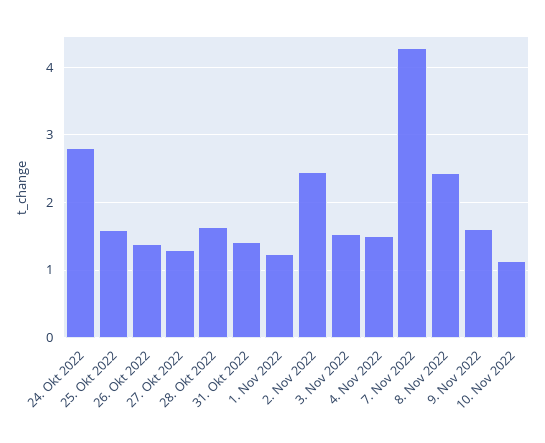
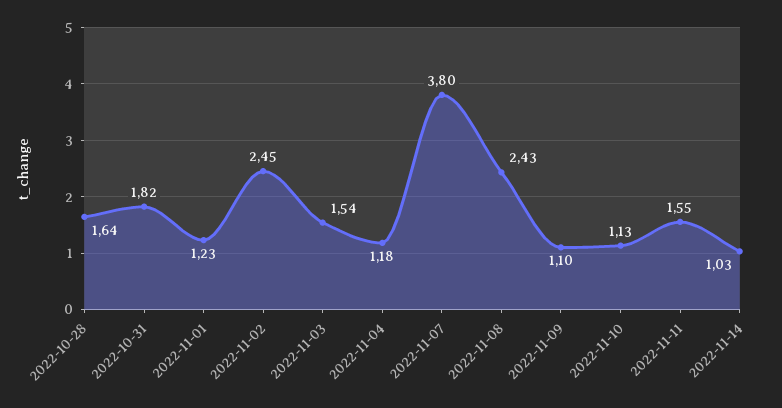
24. Okt 2022: 2.8 -> none
25. Okt 2022: 1.6 -> none
26. Okt 2022: 1.4 -> none
27. Okt 2022: 1.3 -> none
31. Okt 2022: 1.4 -> 1.82
4. Nov 2022: 1.5 -> 1.18
7. Nov 2022: 4.3 -> 3.8
9. Nov 2022: 1.6 -> 1.1
2022-11-11: none -> 1.55
2022-11-14: none -> 1.03

